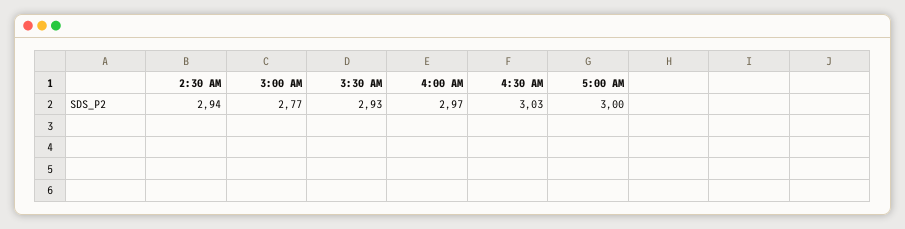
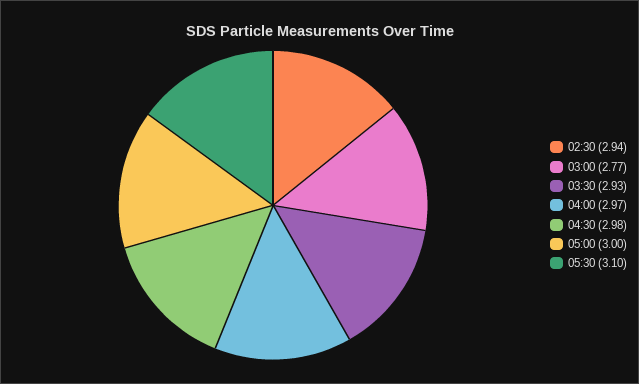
4:30 AM: 3.03 -> 2.98
05:30: none -> 3.1

